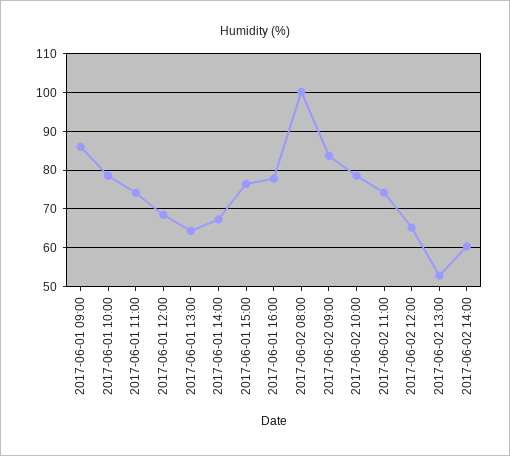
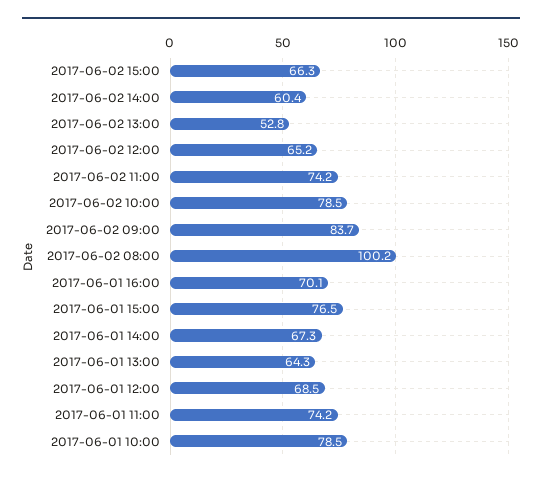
2017-06-01 09:00: 86 -> none
2017-06-01 16:00: 78 -> 70.1
2017-06-02 15:00: none -> 66.3

